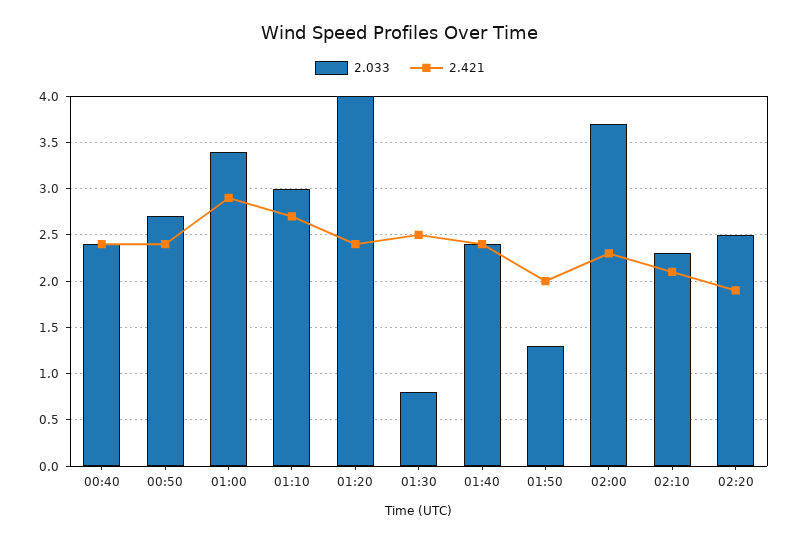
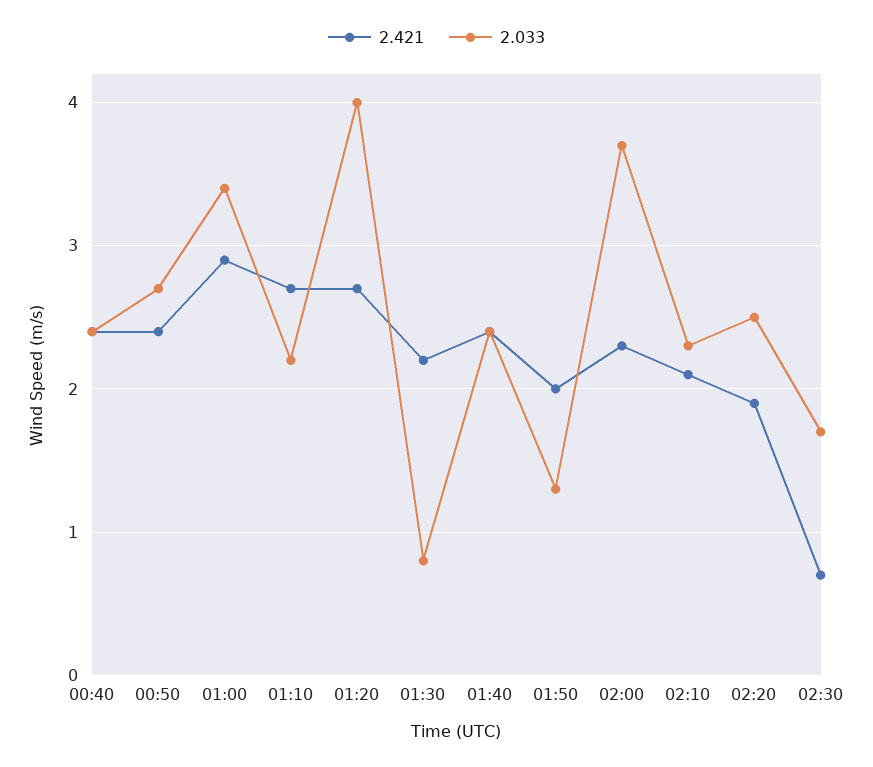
2.033, 01:10: 3 -> 2.2
2.421, 01:20: 2.4 -> 2.7
2.421, 01:30: 2.5 -> 2.2
2.421, 02:30: none -> 0.7
2.033, 02:30: none -> 1.7

